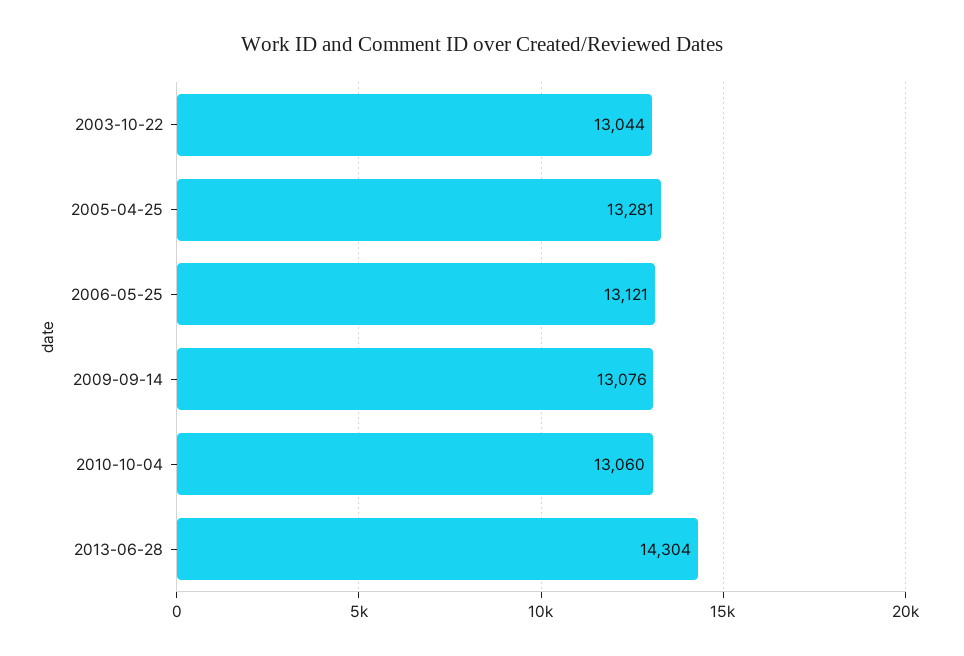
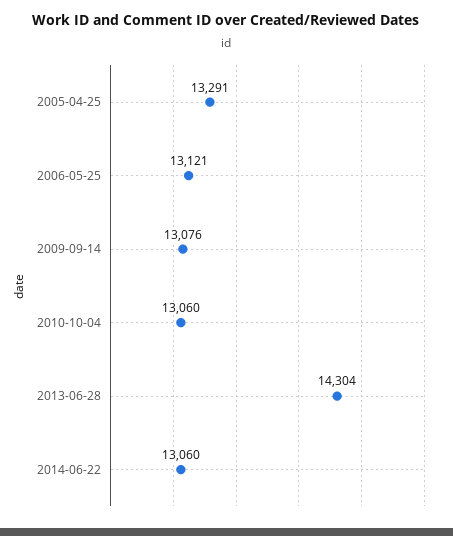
2003-10-22: 13044 -> none
2005-04-25: 13281 -> 13291
2014-06-22: none -> 13060

